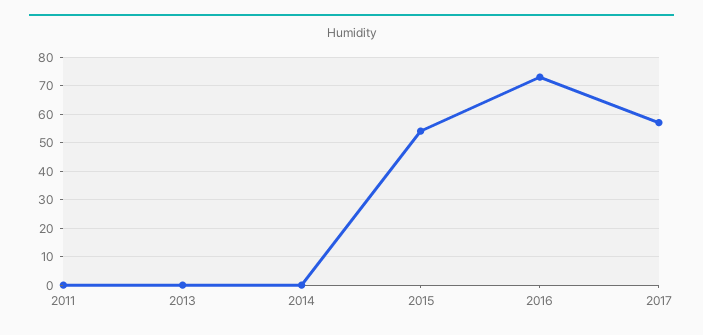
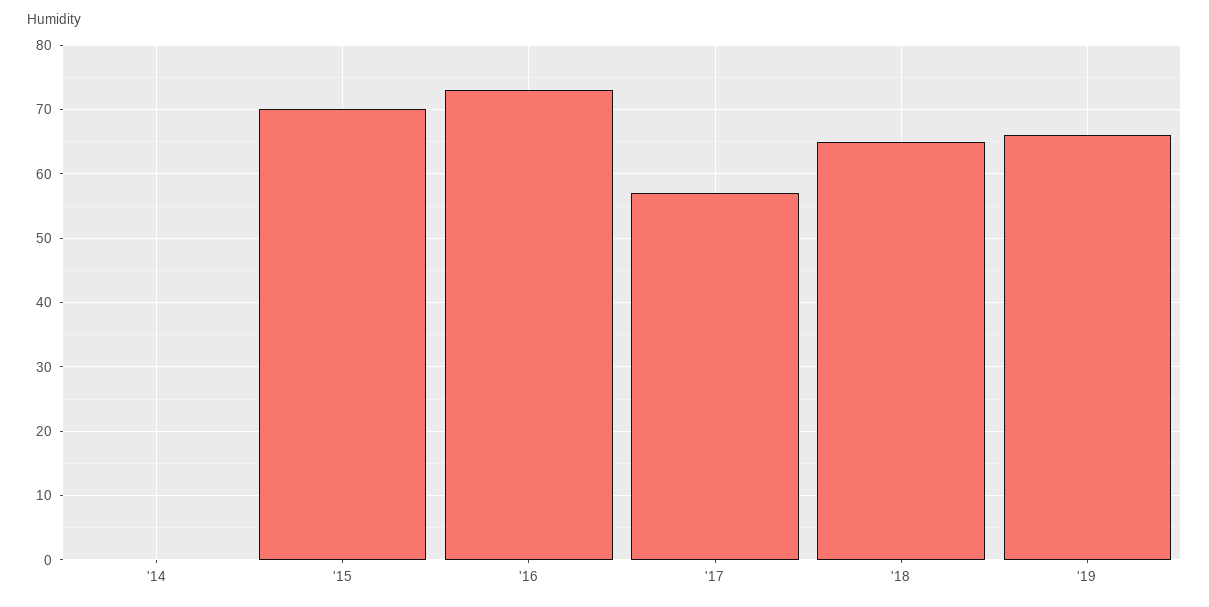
2011: 0 -> none
2013: 0 -> none
2015: 55 -> 70
'18: none -> 65
'19: none -> 66

